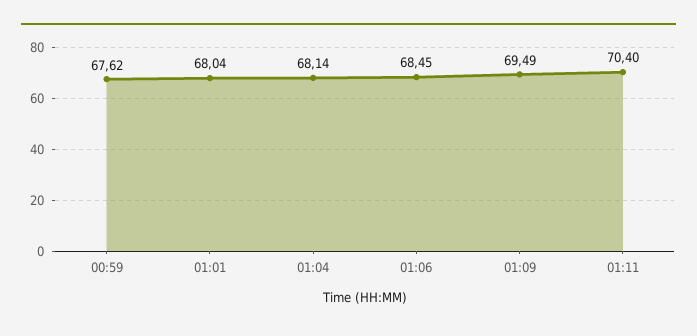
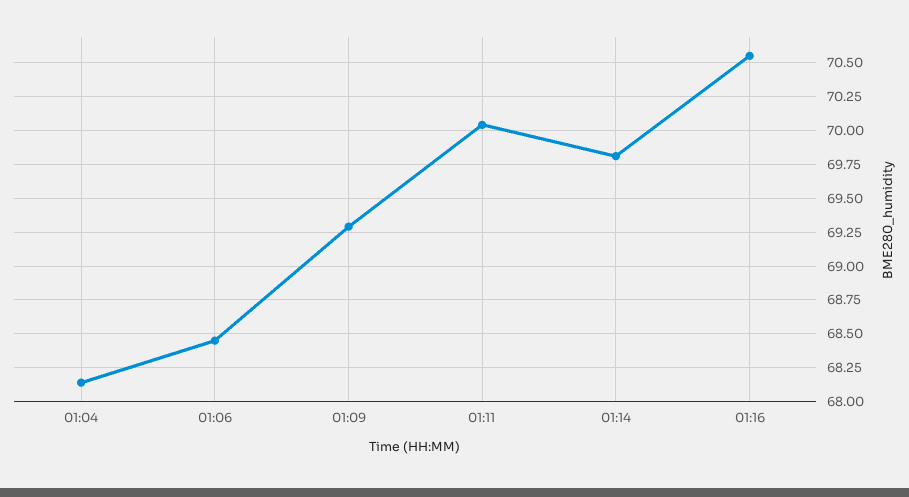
00:59: 67.62 -> none
01:01: 68.04 -> none
01:09: 69.49 -> 69.3
01:11: 70.4 -> 70.05
01:14: none -> 69.8
01:16: none -> 70.55

